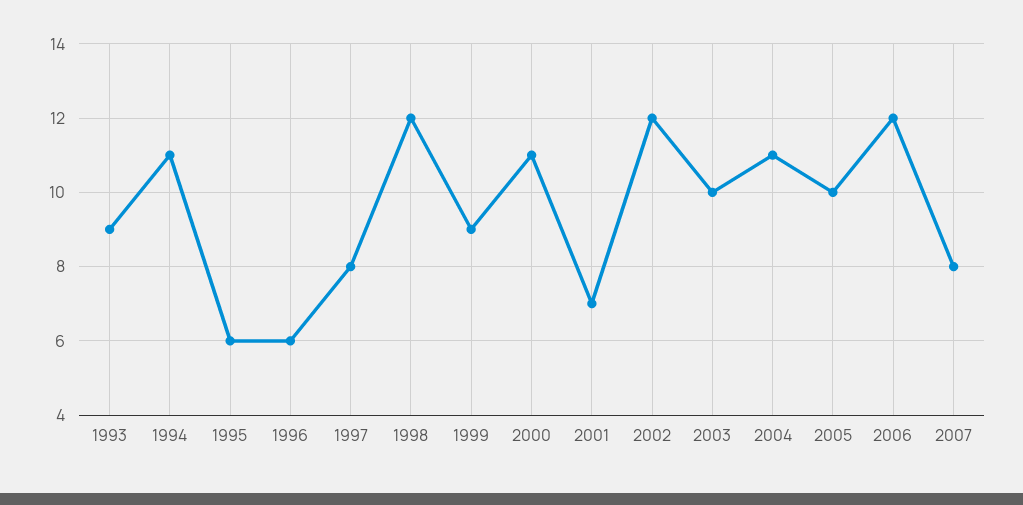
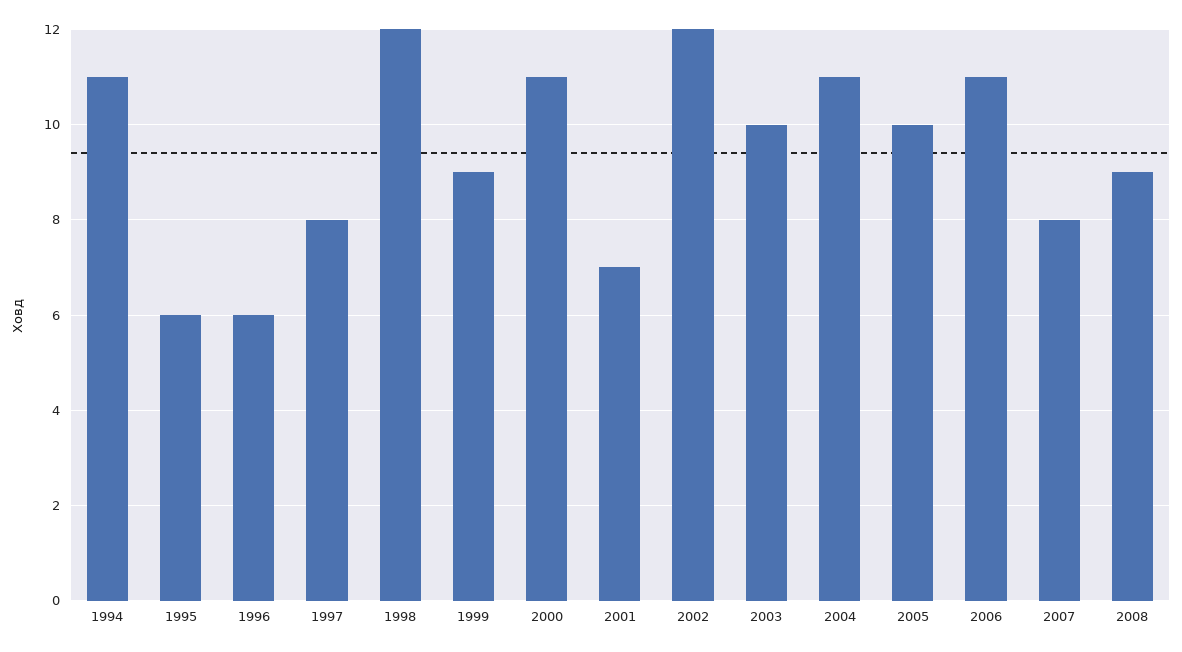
1993: 9 -> none
2006: 12 -> 11
2008: none -> 9

